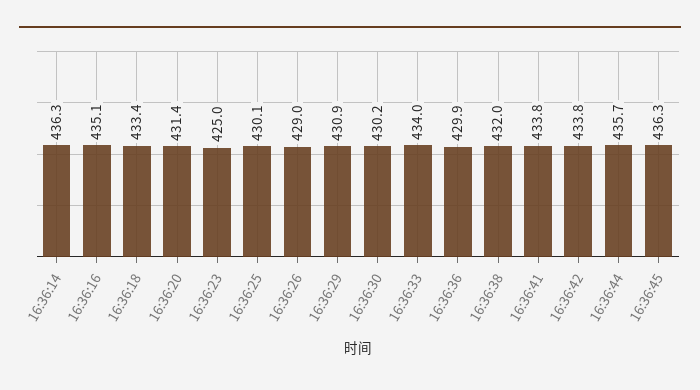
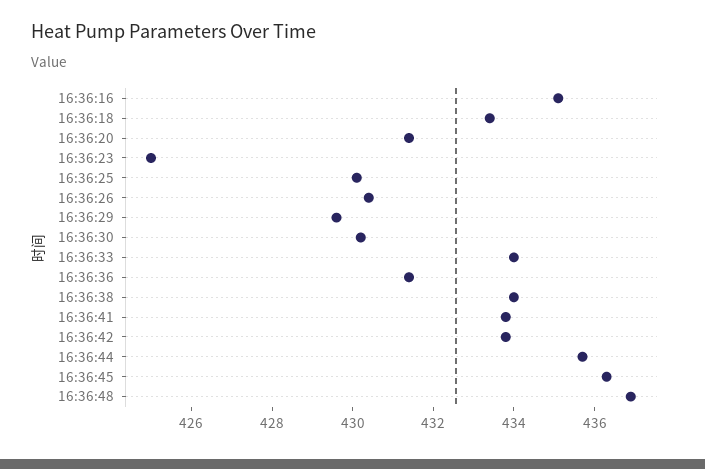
16:36:14: 436.3 -> none
16:36:26: 429 -> 430.5
16:36:29: 430.9 -> 429.5
16:36:36: 429.9 -> 431.5
16:36:38: 432 -> 434
16:36:48: none -> 437

